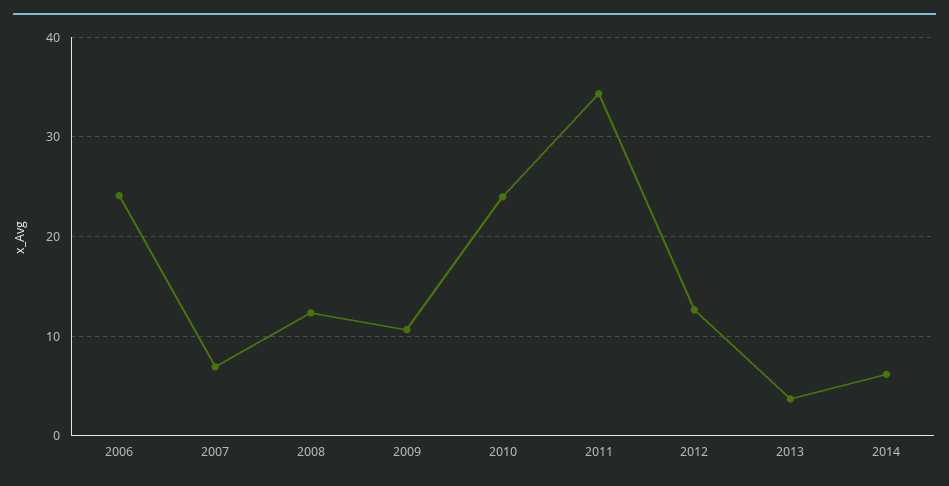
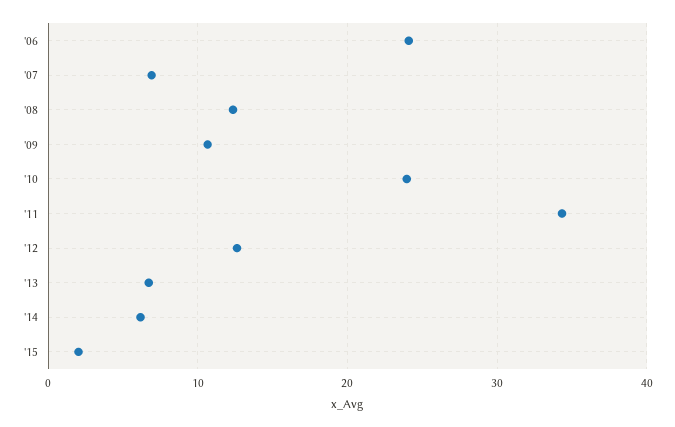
2013: 4 -> 7
'15: none -> 2

